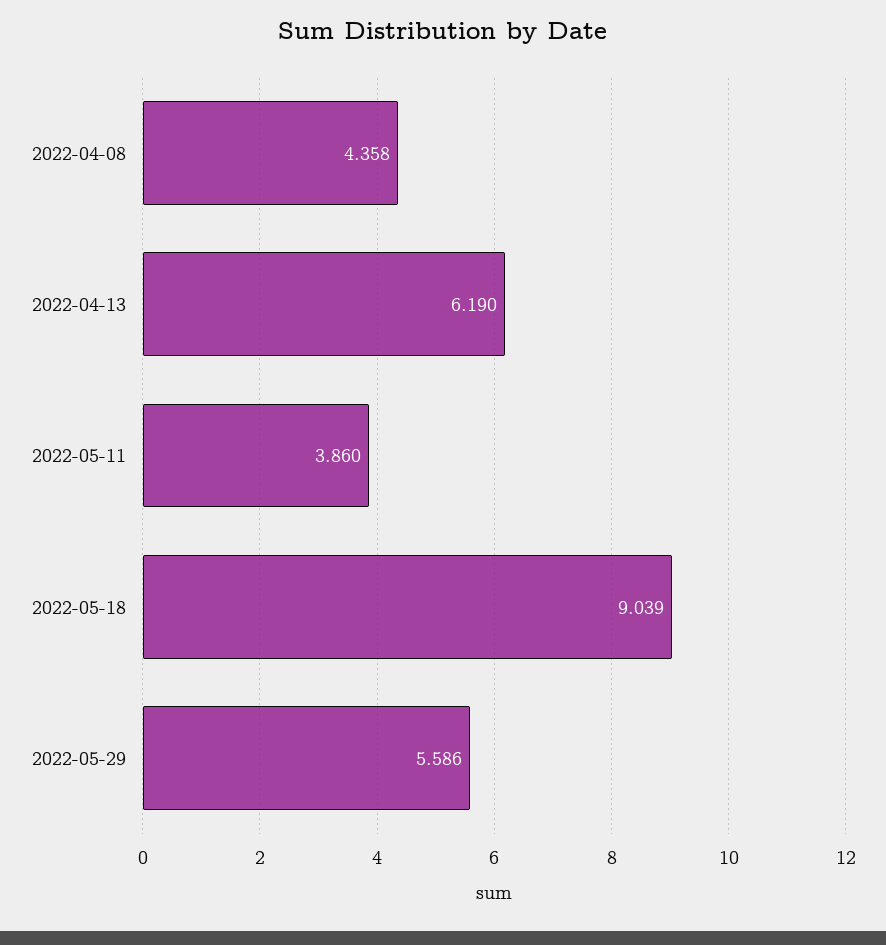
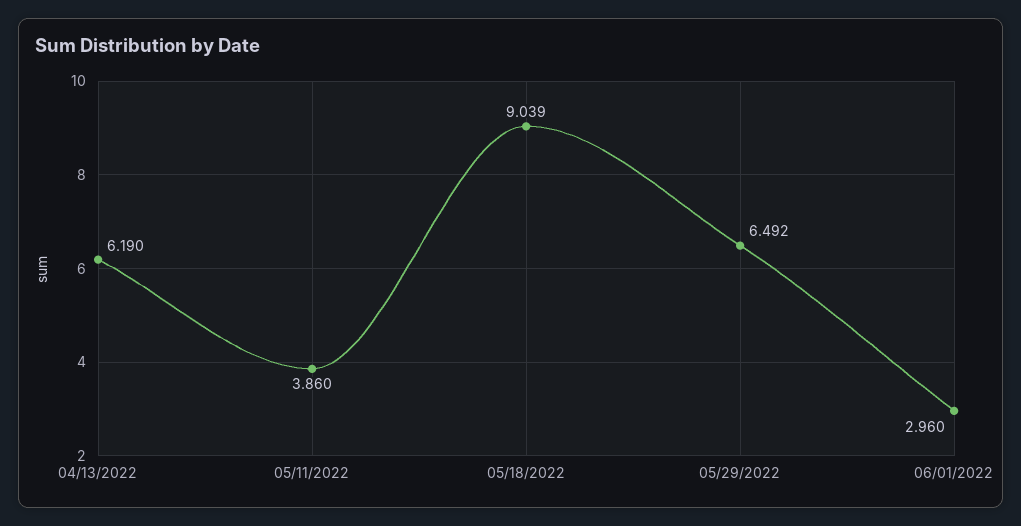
2022-04-08: 4.358 -> none
2022-05-29: 5.586 -> 6.492
06/01/2022: none -> 2.96

